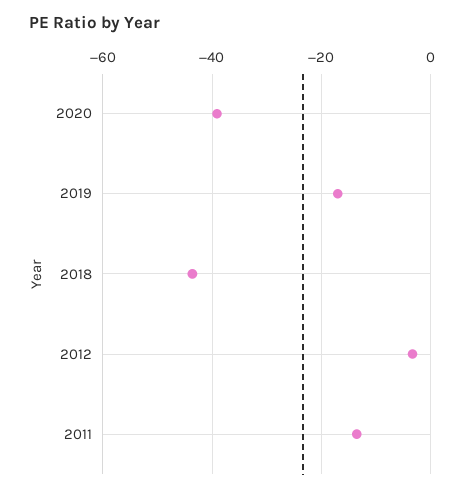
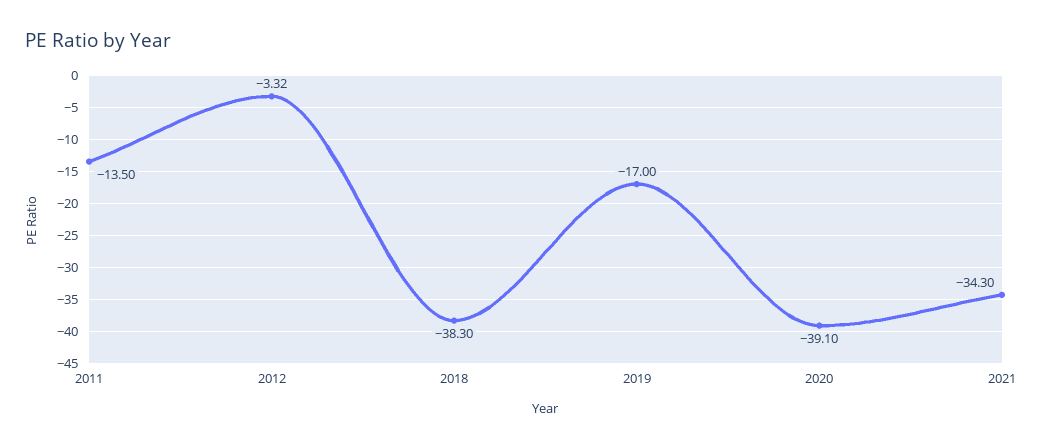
2018: -44 -> -38.3
2021: none -> -34.3

